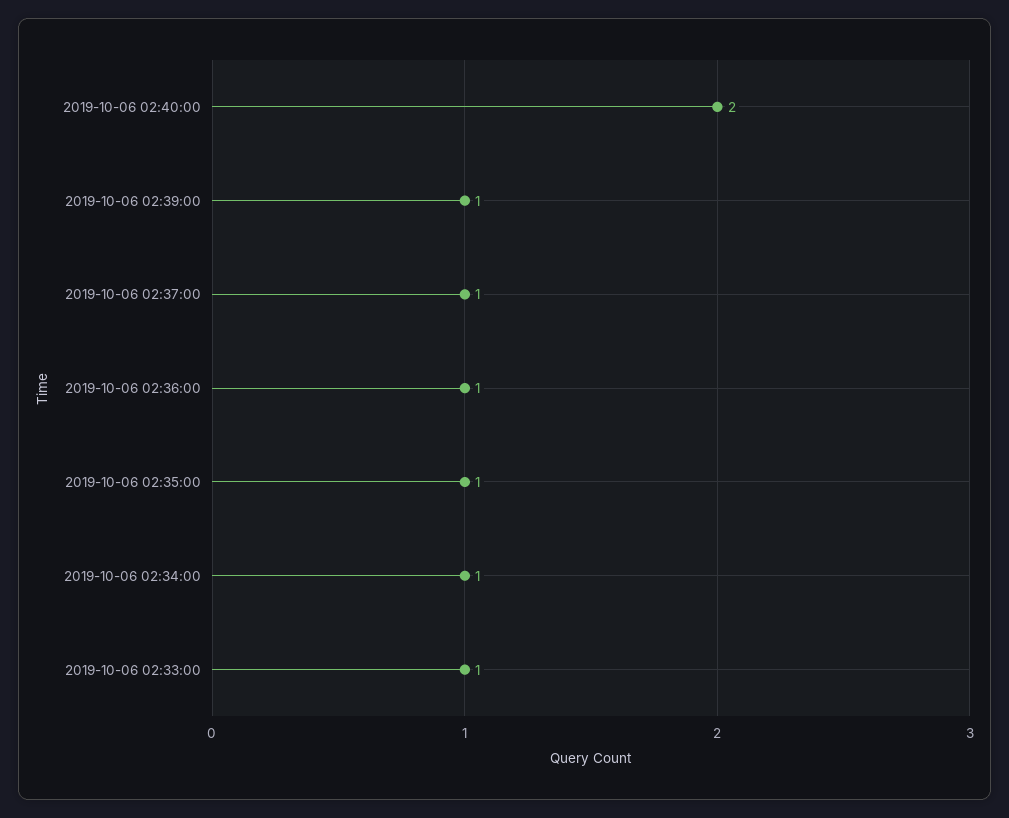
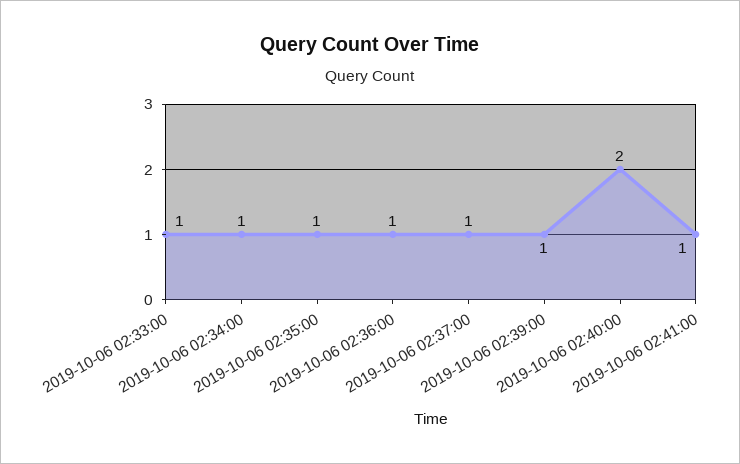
2019-10-06 02:41:00: none -> 1

